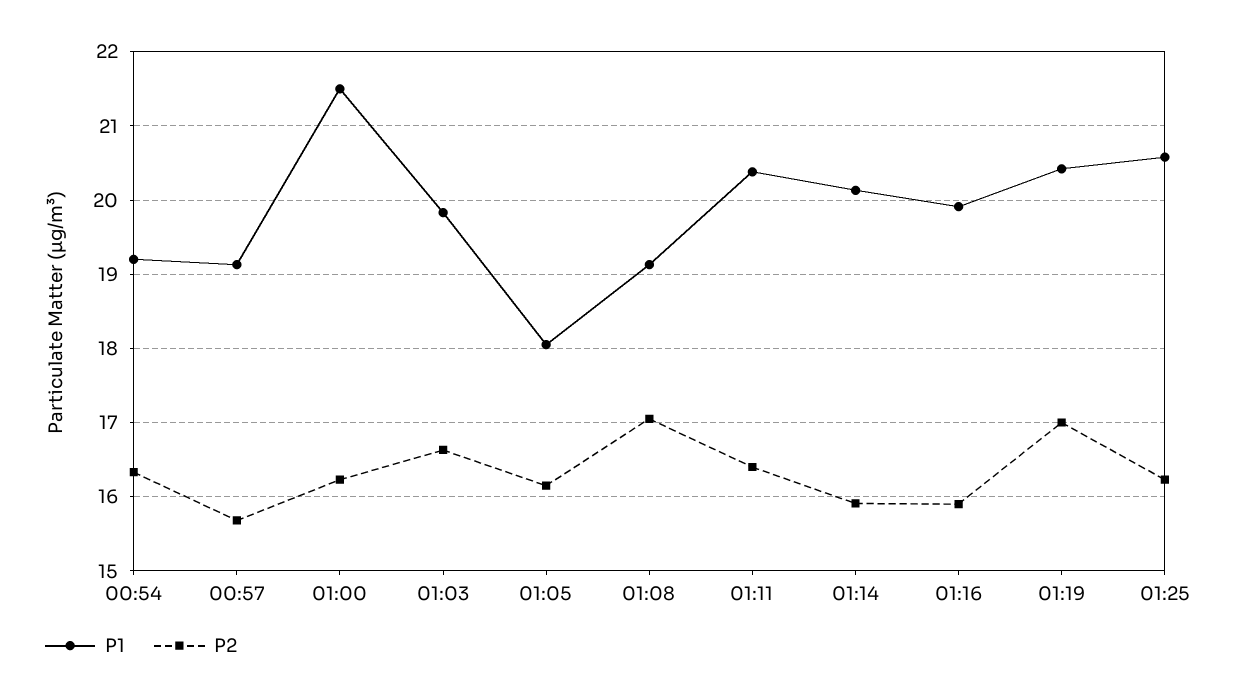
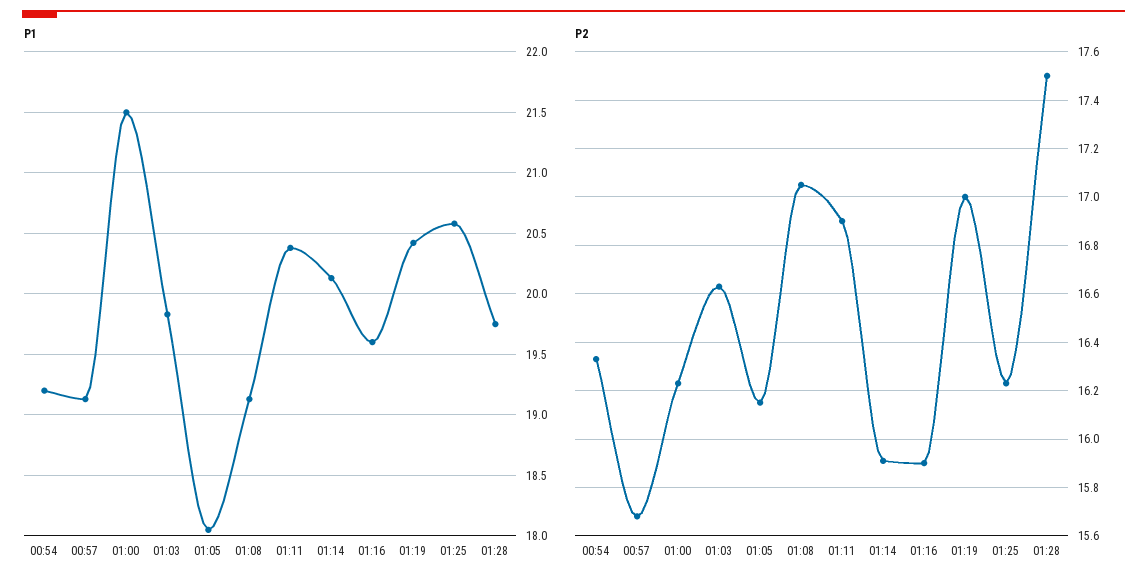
P2, 01:11: 16.4 -> 16.9
P1, 01:16: 19.9 -> 19.6
P1, 01:28: none -> 19.75
P2, 01:28: none -> 17.5

